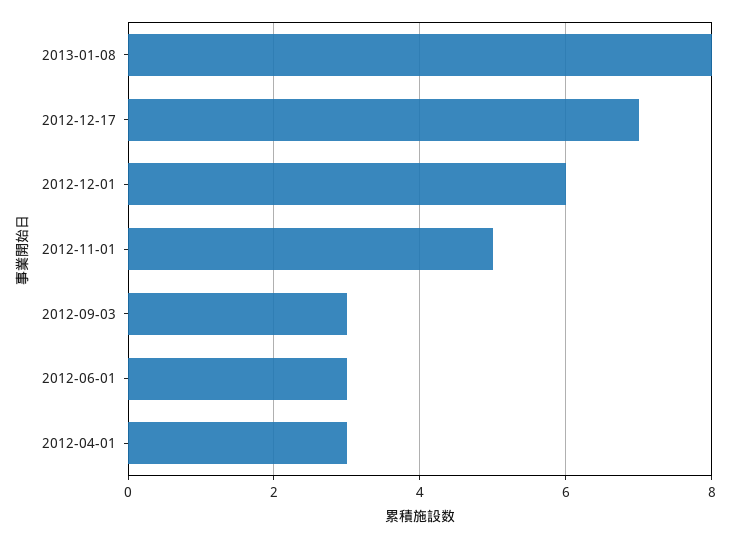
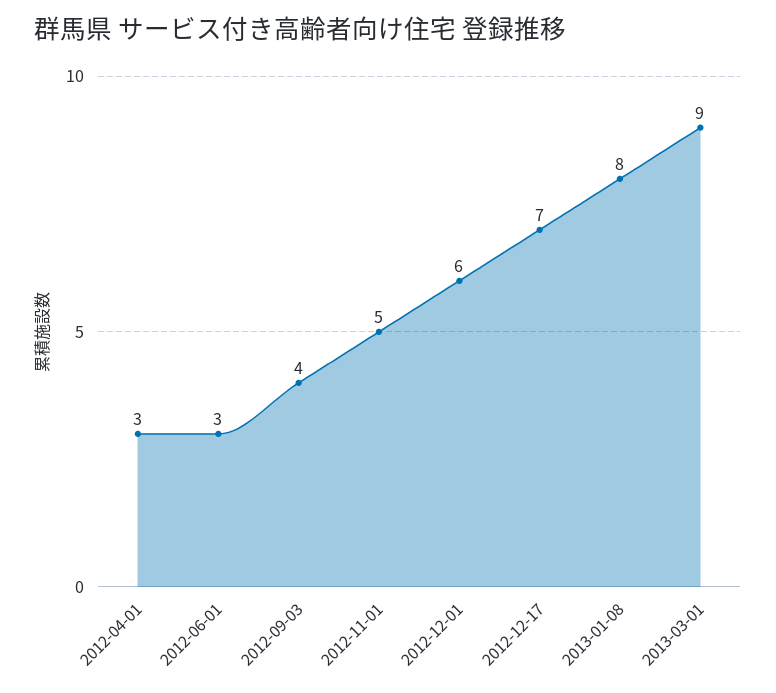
2012-09-03: 3 -> 4
2013-03-01: none -> 9

